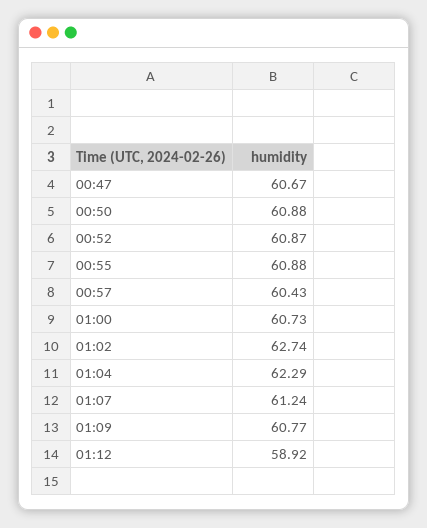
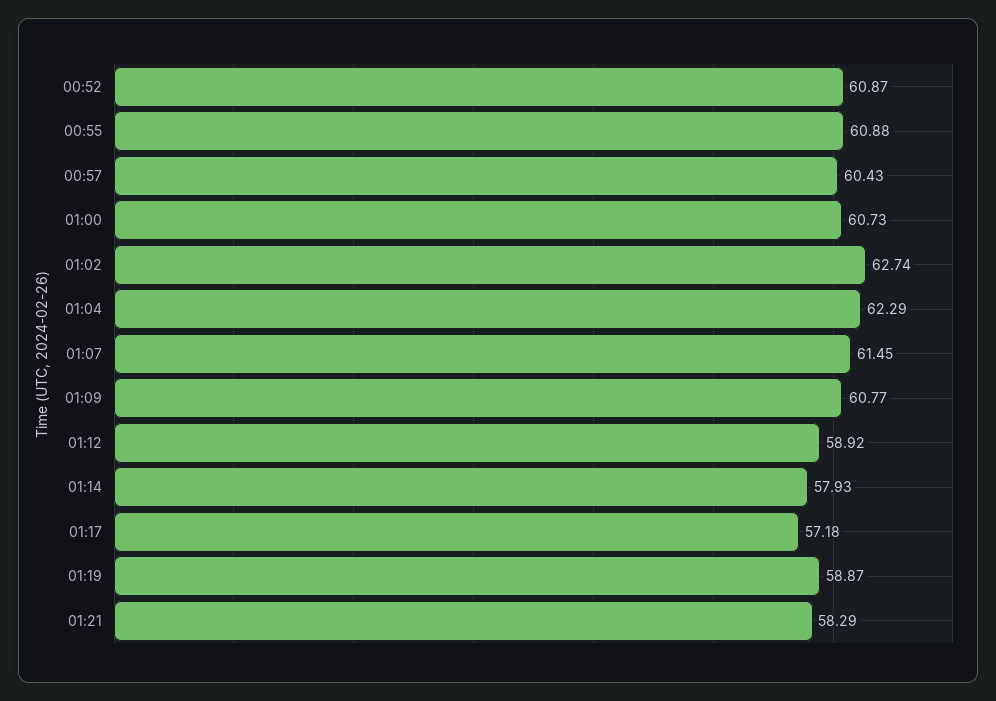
00:47: 60.67 -> none
00:50: 60.88 -> none
01:07: 61.24 -> 61.45
01:14: none -> 57.93
01:17: none -> 57.18
01:19: none -> 58.87
01:21: none -> 58.29

